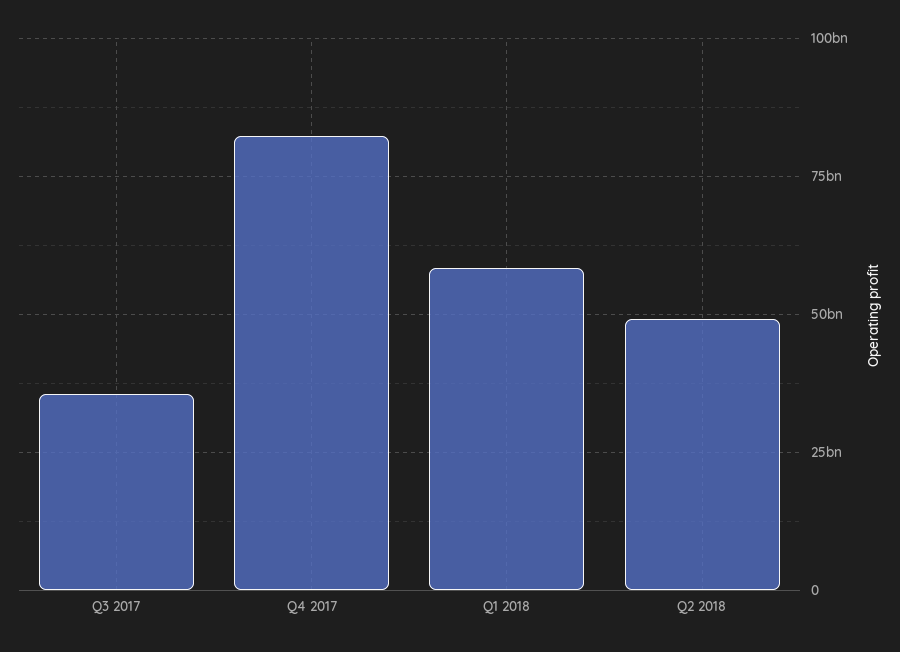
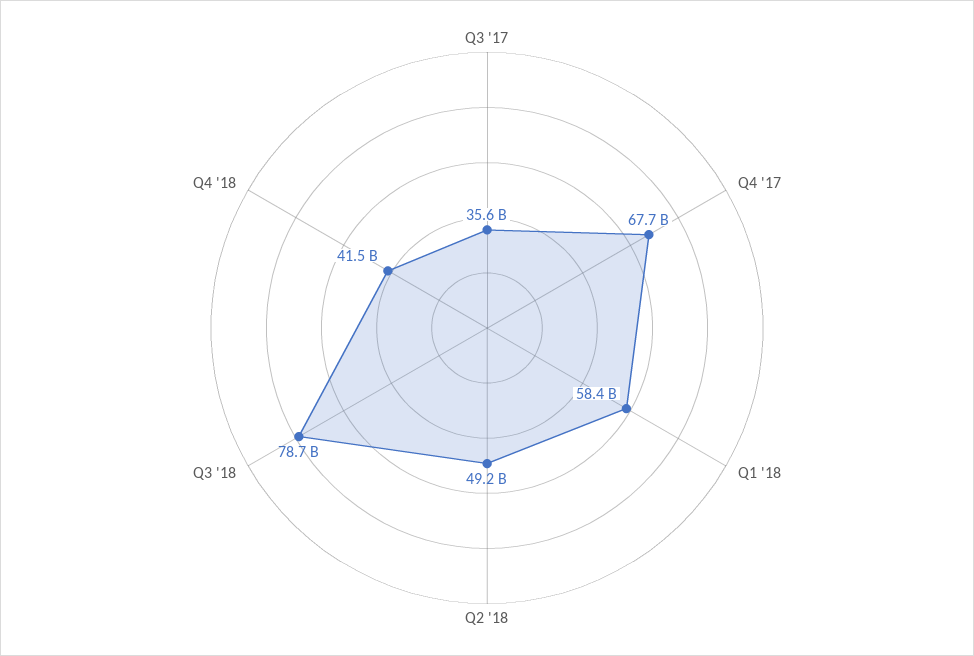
Q4 2017: 82500000000 -> 67700000000
Q3 '18: none -> 78700000000
Q4 '18: none -> 41500000000

